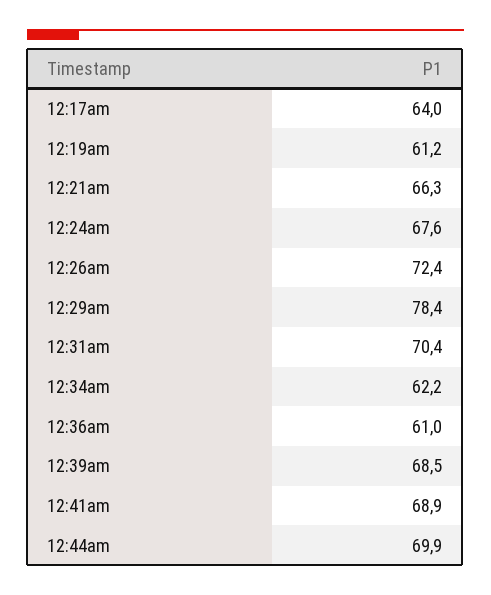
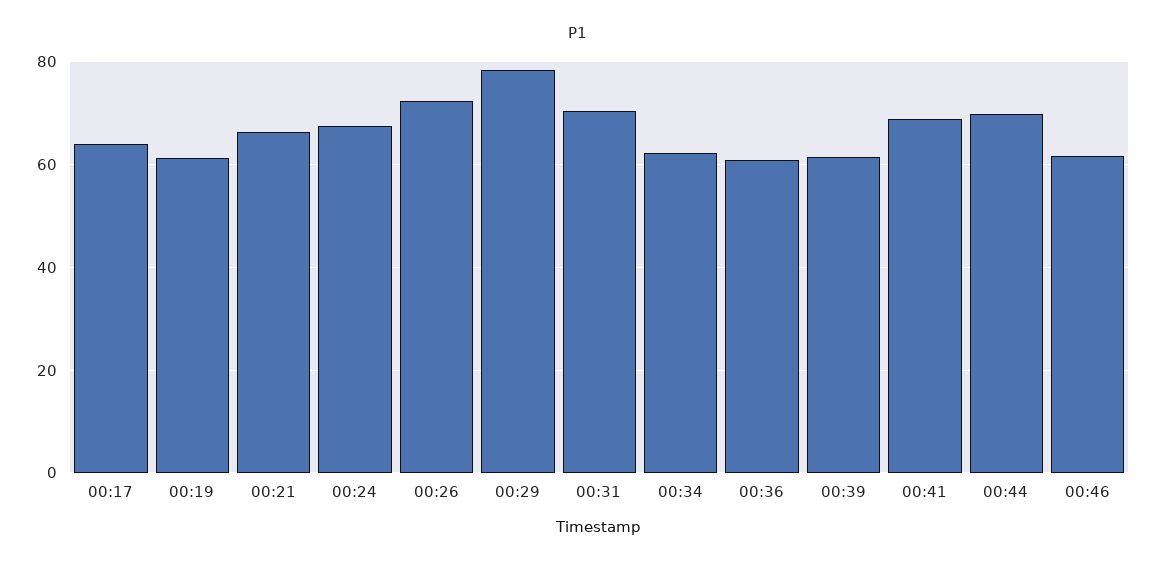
12:39am: 68.5 -> 62
00:46: none -> 62

